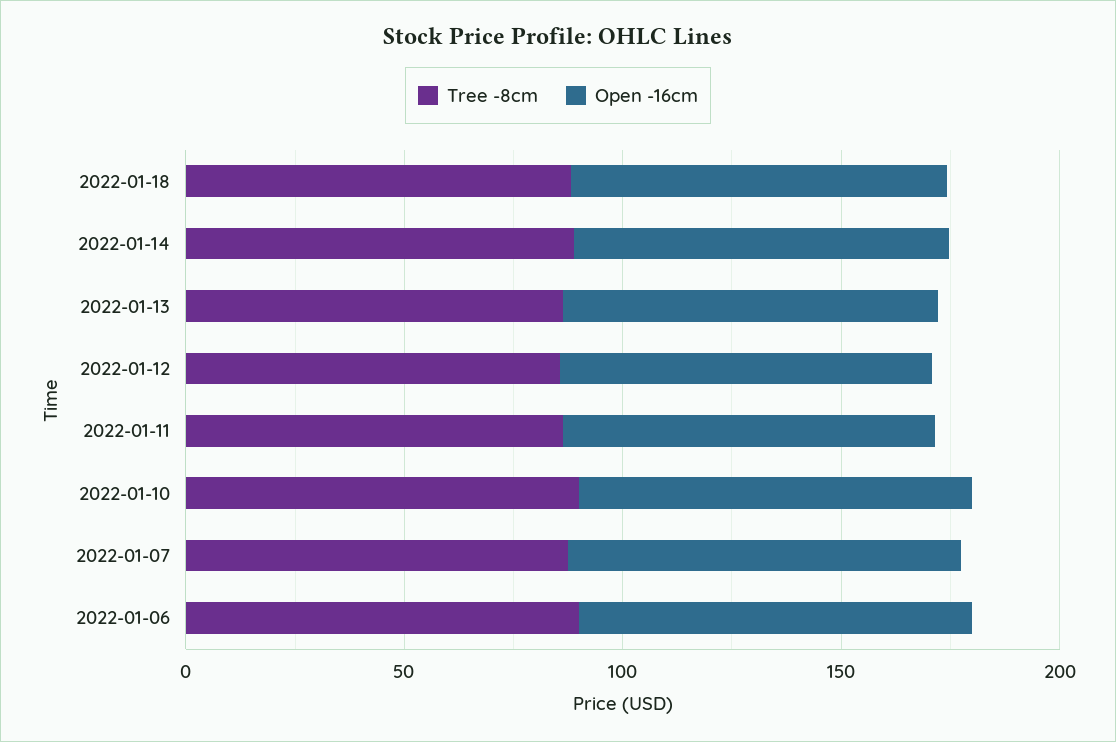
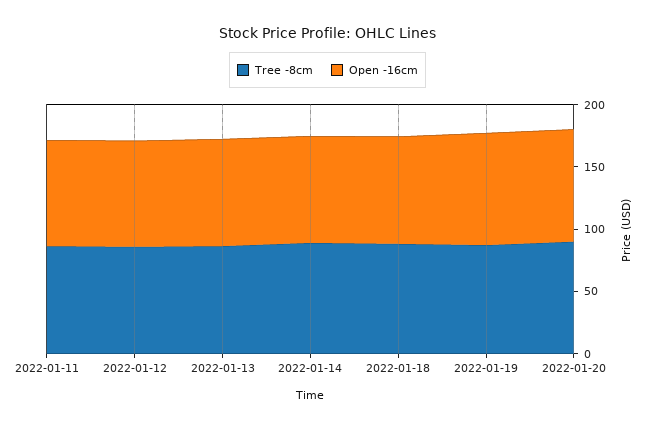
Tree -8cm, 2022-01-10: 90 -> none
Open -16cm, 2022-01-10: 90 -> none
Tree -8cm, 2022-01-07: 90 -> none
Open -16cm, 2022-01-07: 90 -> none
Tree -8cm, 2022-01-06: 90 -> none
Open -16cm, 2022-01-06: 90 -> none
Tree -8cm, 2022-01-19: none -> 90
Open -16cm, 2022-01-19: none -> 90
Tree -8cm, 2022-01-20: none -> 90
Open -16cm, 2022-01-20: none -> 90

